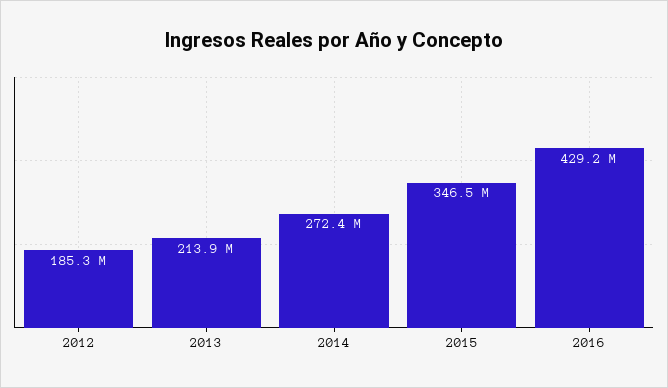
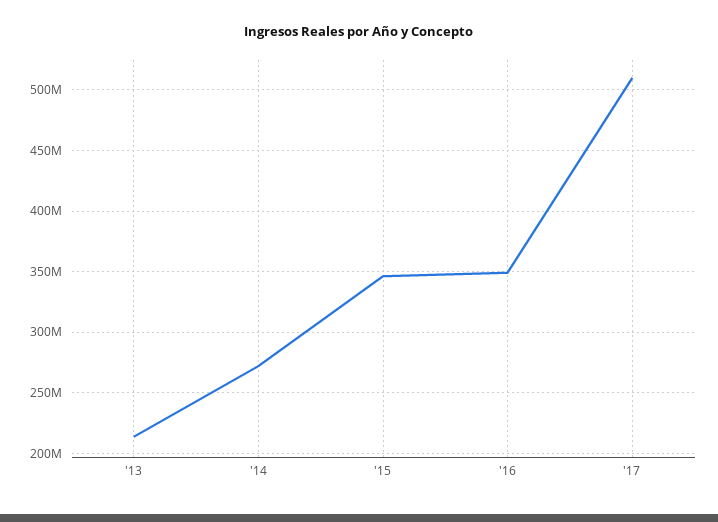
2012: 185300000 -> none
2016: 429200000 -> 350000000
'17: none -> 510000000

